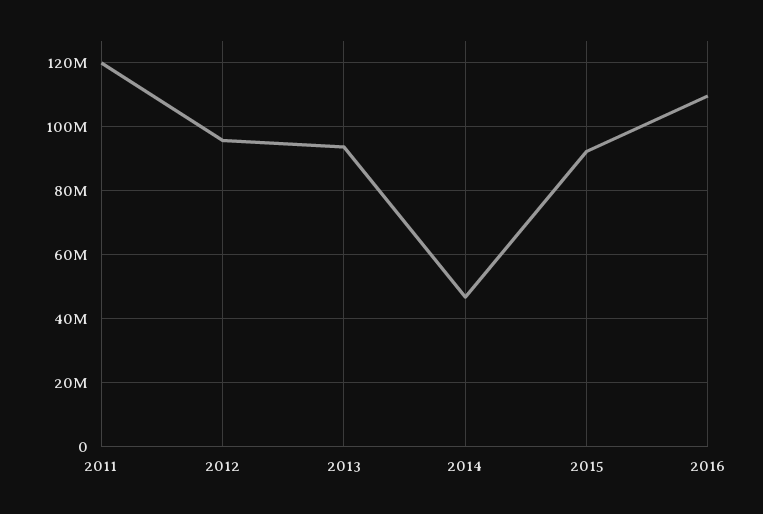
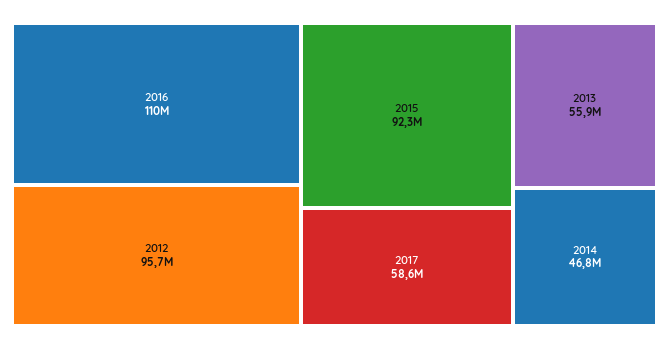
2011: 120000000 -> none
2013: 94000000 -> 55900000
2017: none -> 58600000

